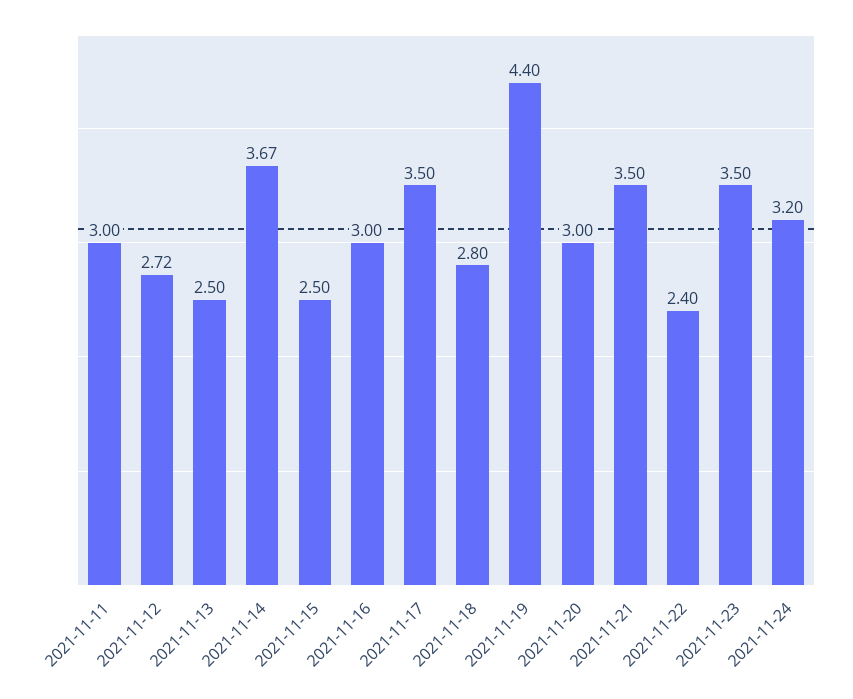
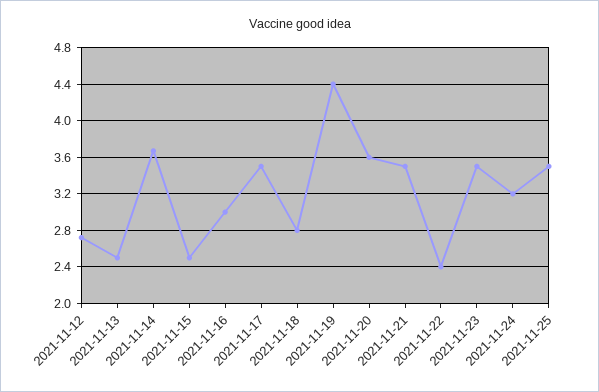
2021-11-11: 3 -> none
2021-11-20: 3 -> 3.6
2021-11-25: none -> 3.5

